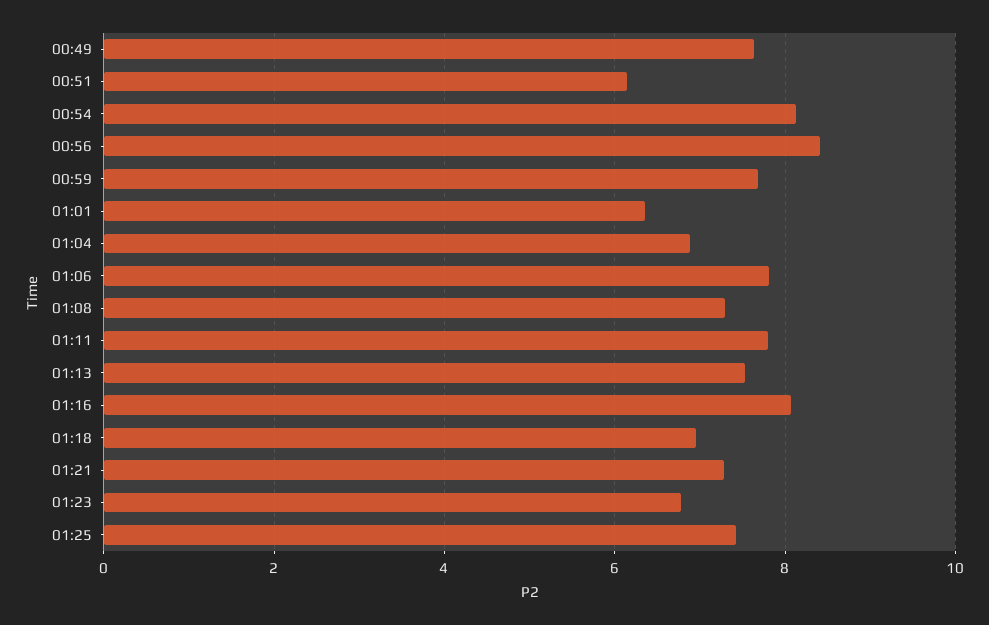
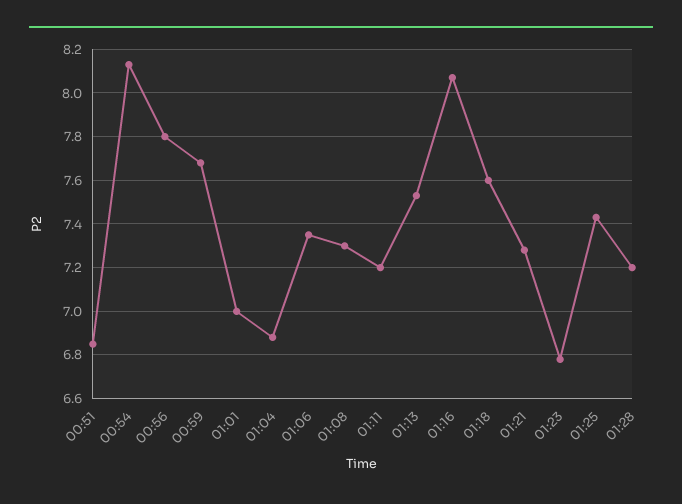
00:49: 7.6 -> none
00:51: 6.2 -> 6.85
00:56: 8.4 -> 7.8
01:01: 6.4 -> 7
01:06: 7.8 -> 7.35
01:11: 7.8 -> 7.2
01:18: 7 -> 7.6
01:28: none -> 7.2

